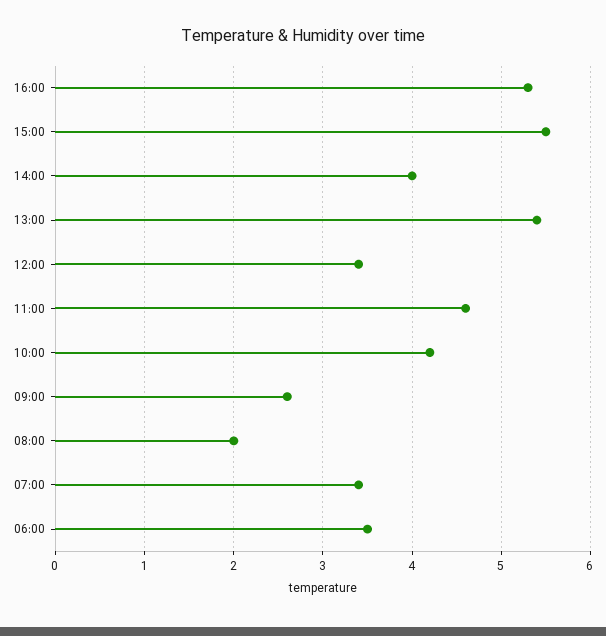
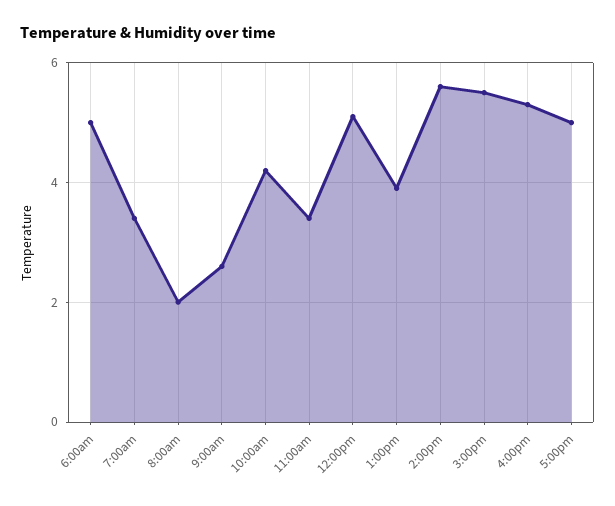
14:00: 4 -> 5.5
13:00: 5.4 -> 4
12:00: 3.4 -> 5
11:00: 4.6 -> 3.5
06:00: 3.5 -> 5
5:00pm: none -> 5

